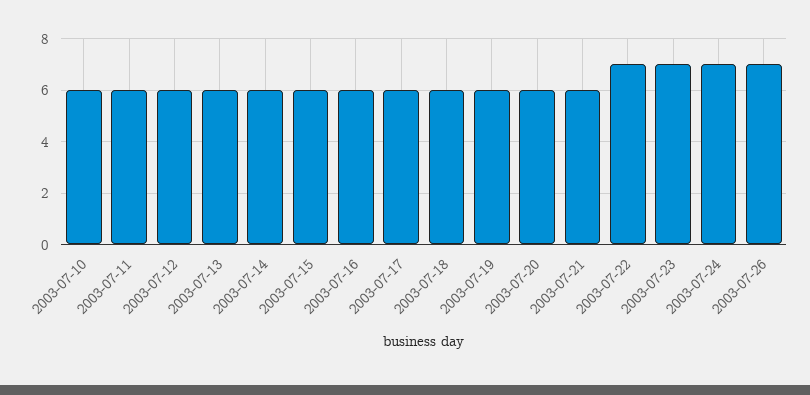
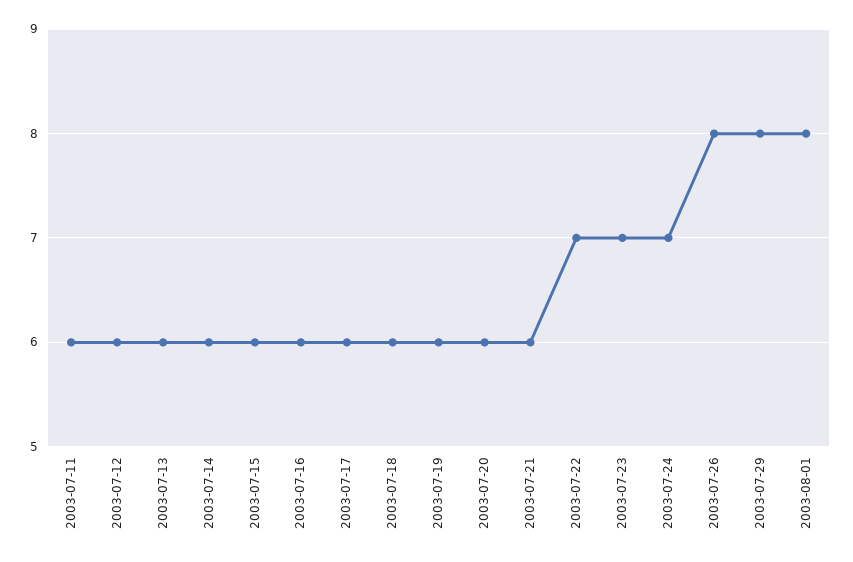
2003-07-10: 6 -> none
2003-07-26: 7 -> 8
2003-07-29: none -> 8
2003-08-01: none -> 8

